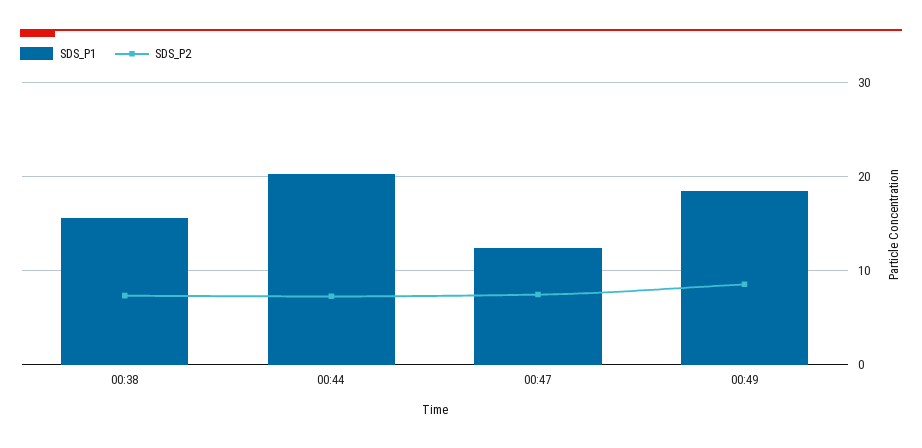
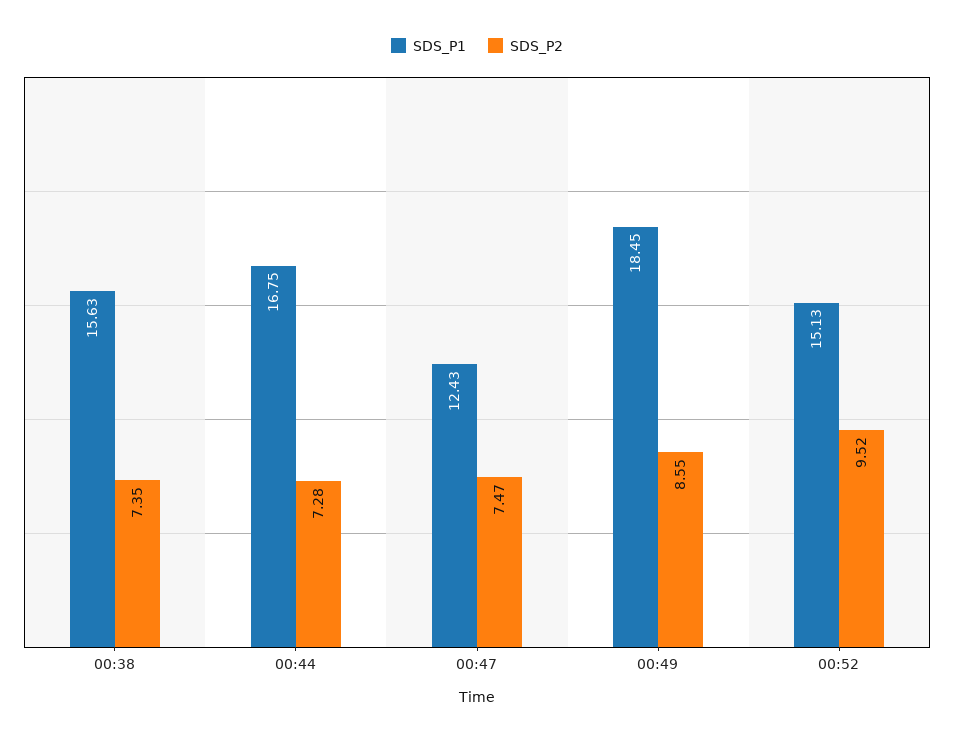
SDS_P1, 00:44: 20 -> 16.75
SDS_P1, 00:52: none -> 15.13
SDS_P2, 00:52: none -> 9.52

